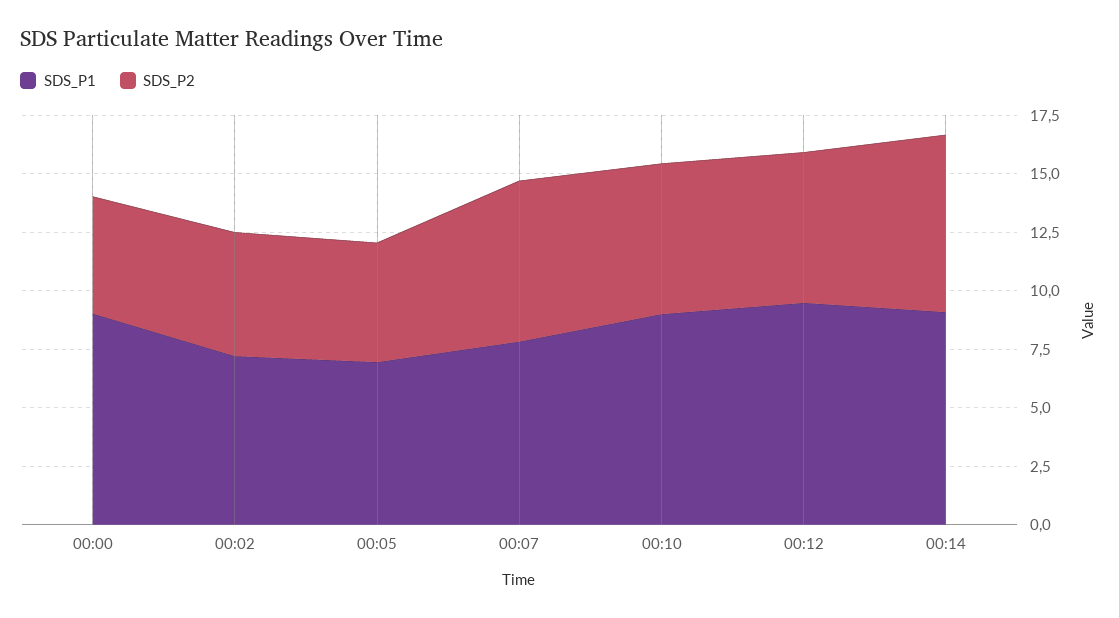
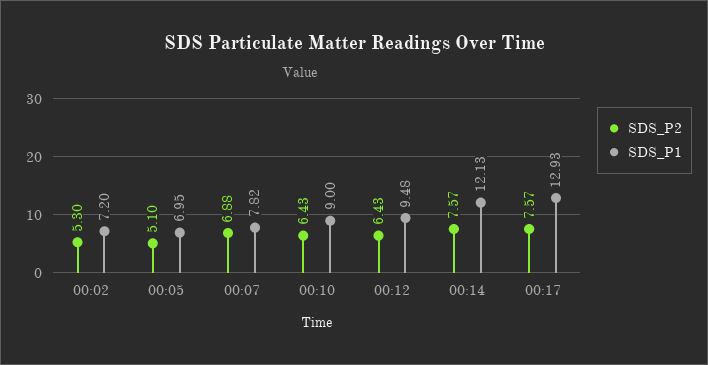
SDS_P1, 00:00: 9 -> none
SDS_P2, 00:00: 5 -> none
SDS_P1, 00:14: 9 -> 12.13
SDS_P2, 00:17: none -> 7.57
SDS_P1, 00:17: none -> 12.93

